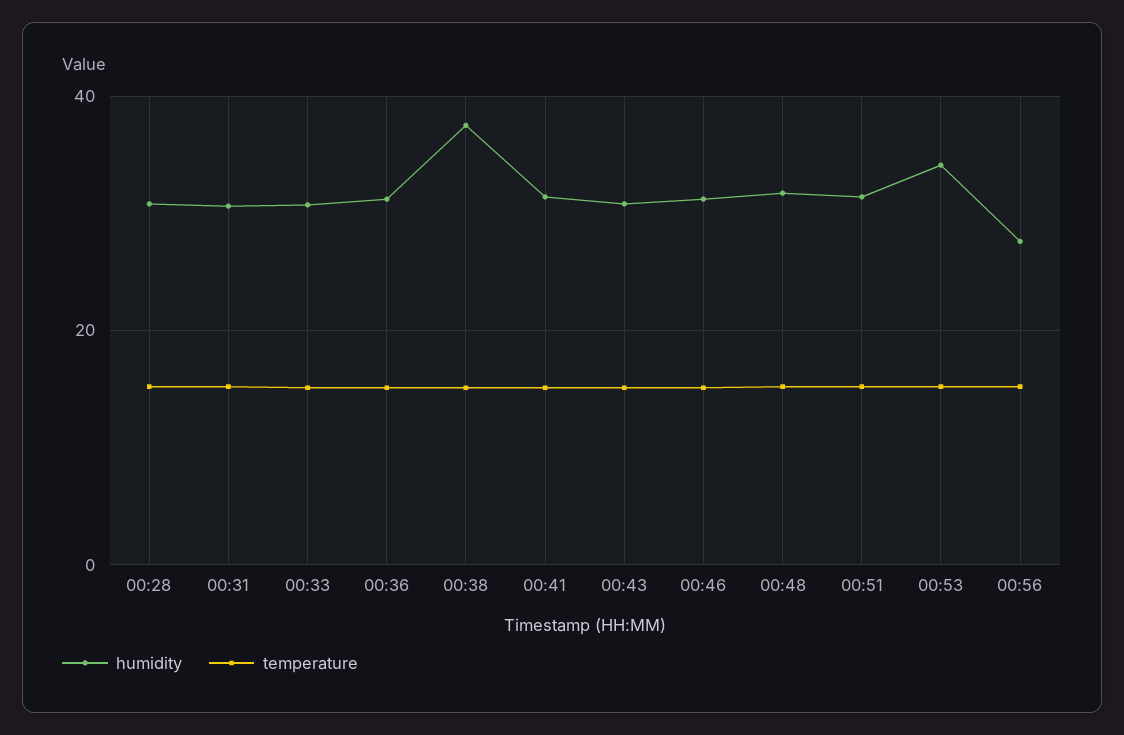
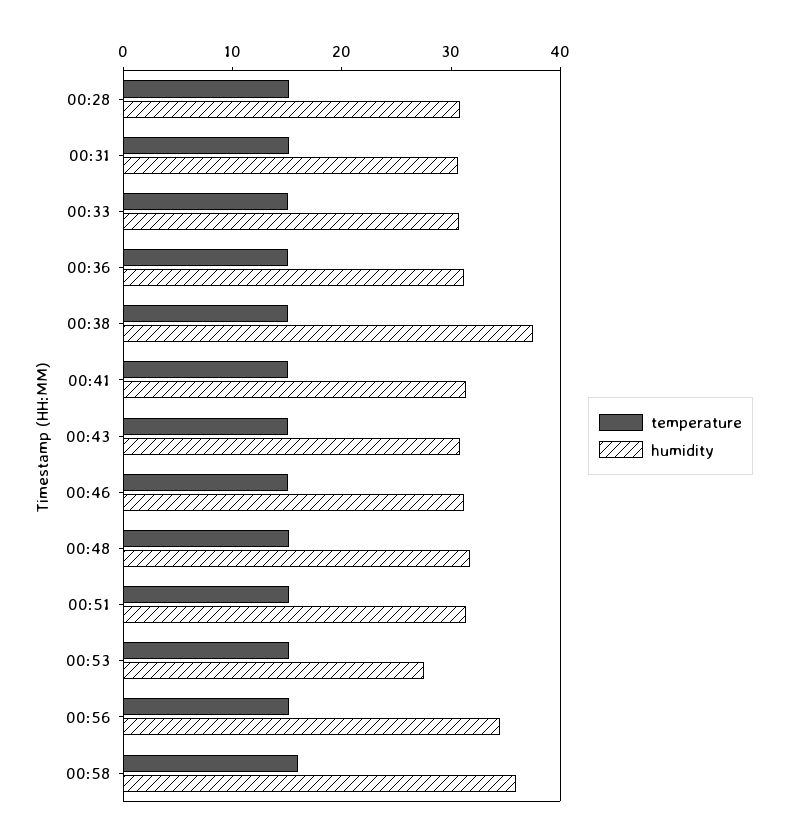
humidity, 00:53: 34 -> 28
humidity, 00:56: 28 -> 34
temperature, 00:58: none -> 16
humidity, 00:58: none -> 36

